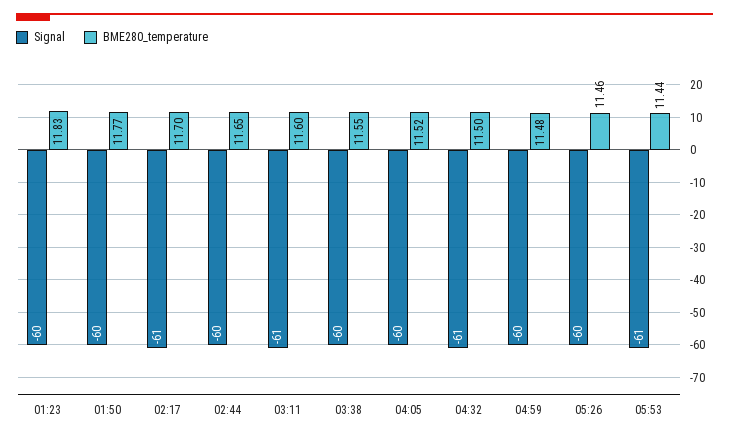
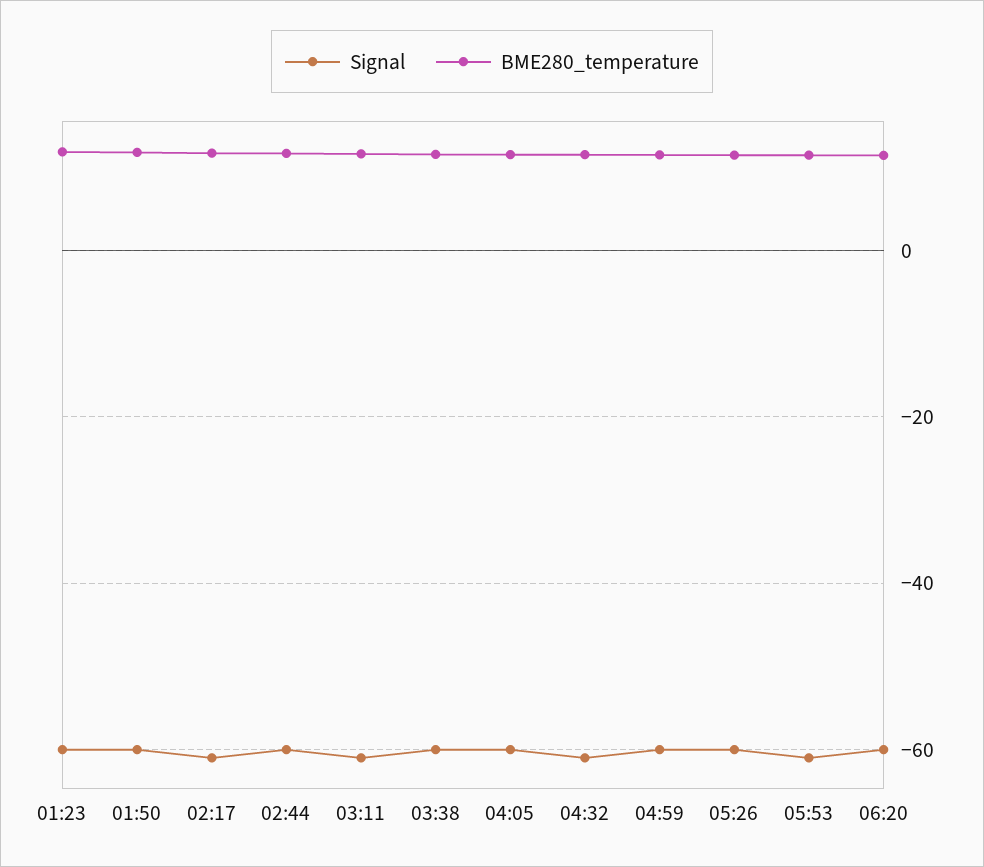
Signal, 06:20: none -> -60
BME280_temperature, 06:20: none -> 12

